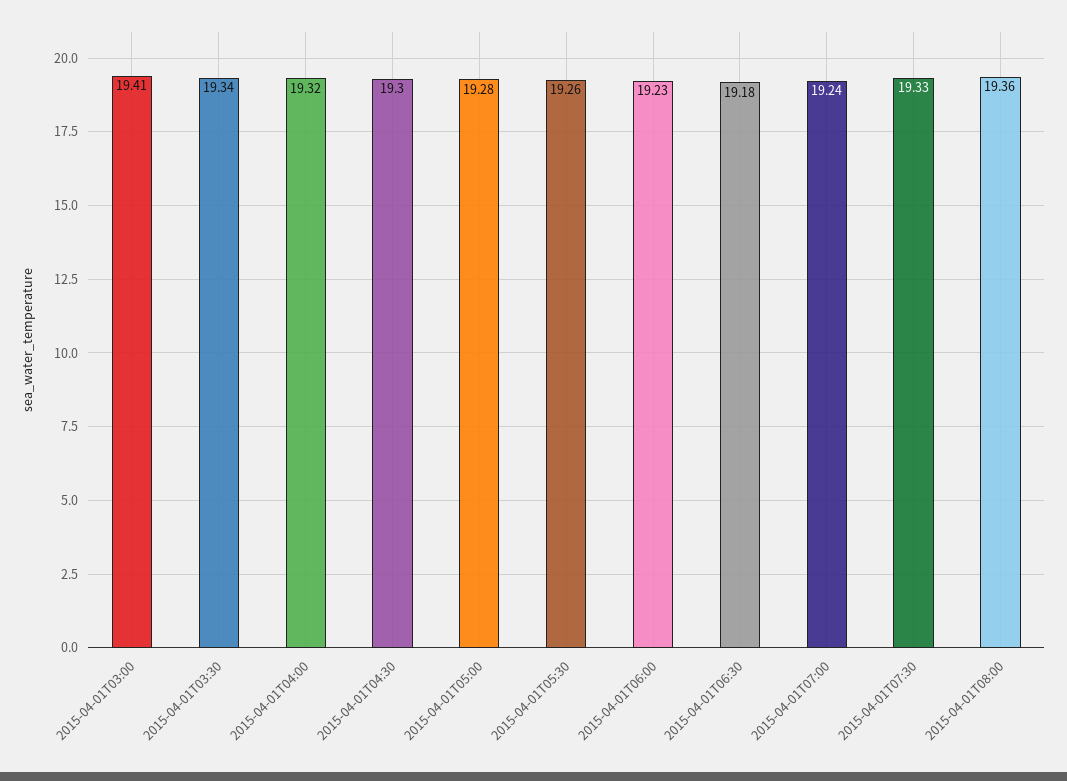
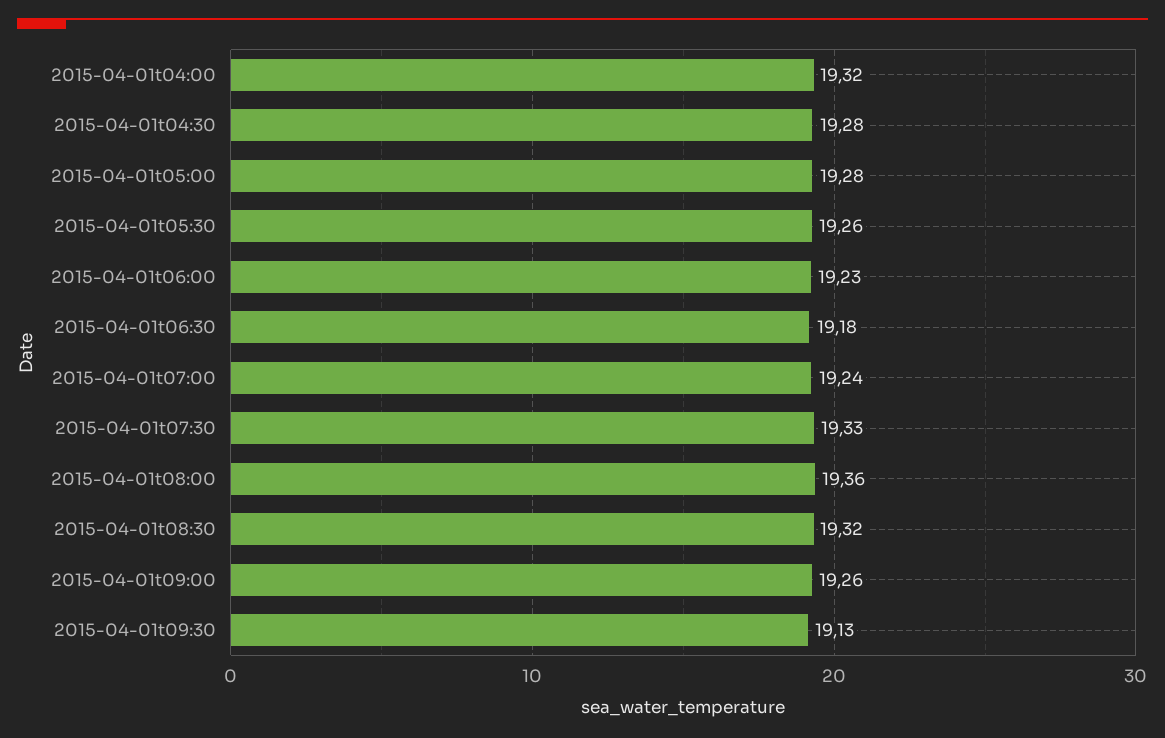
2015-04-01T03:00: 19.41 -> none
2015-04-01T03:30: 19.34 -> none
2015-04-01T04:30: 19.3 -> 19.28
2015-04-01t08:30: none -> 19.32
2015-04-01t09:00: none -> 19.26
2015-04-01t09:30: none -> 19.13

